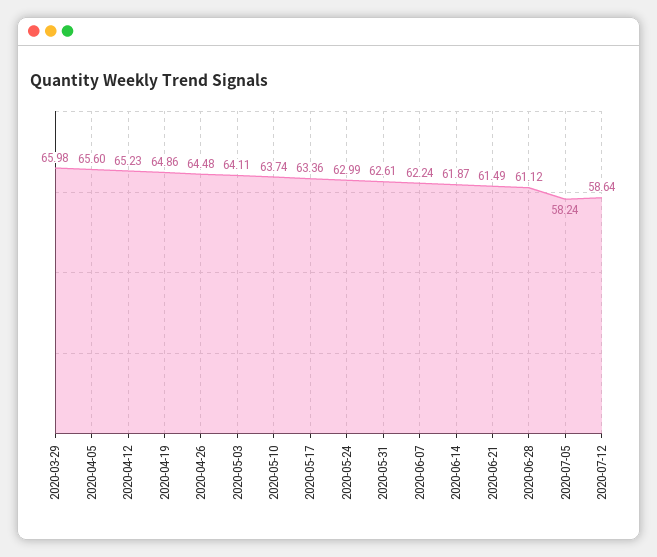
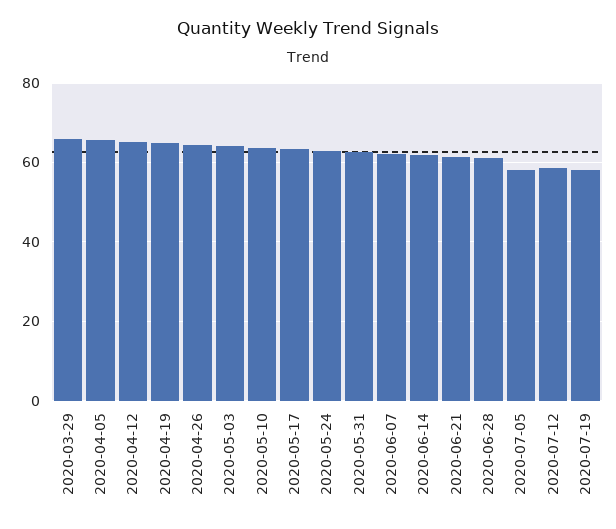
2020-07-19: none -> 58

